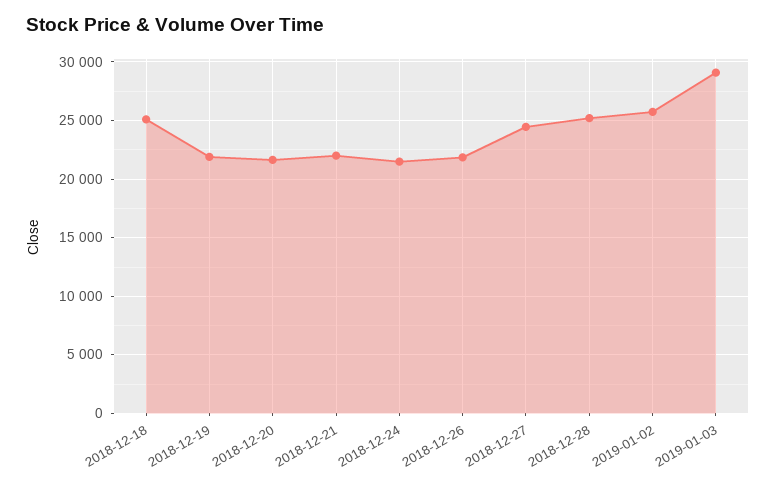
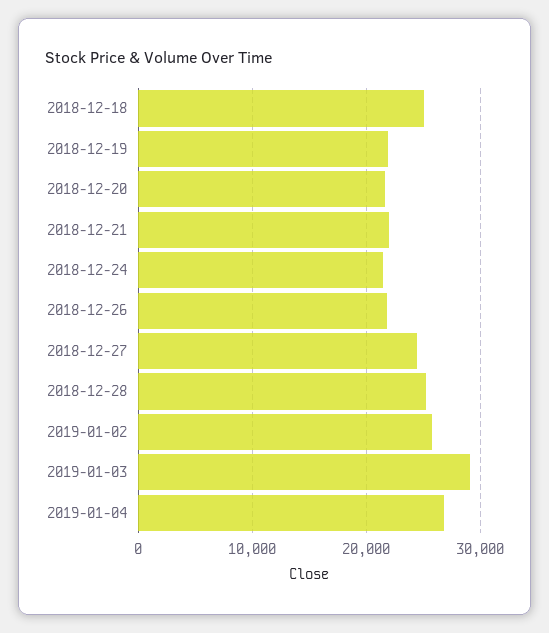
2019-01-04: none -> 27000

